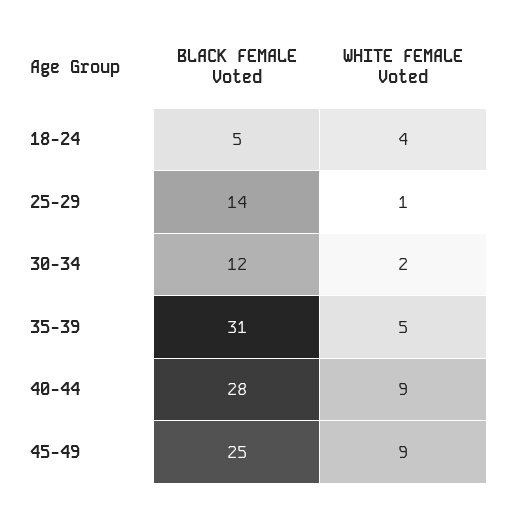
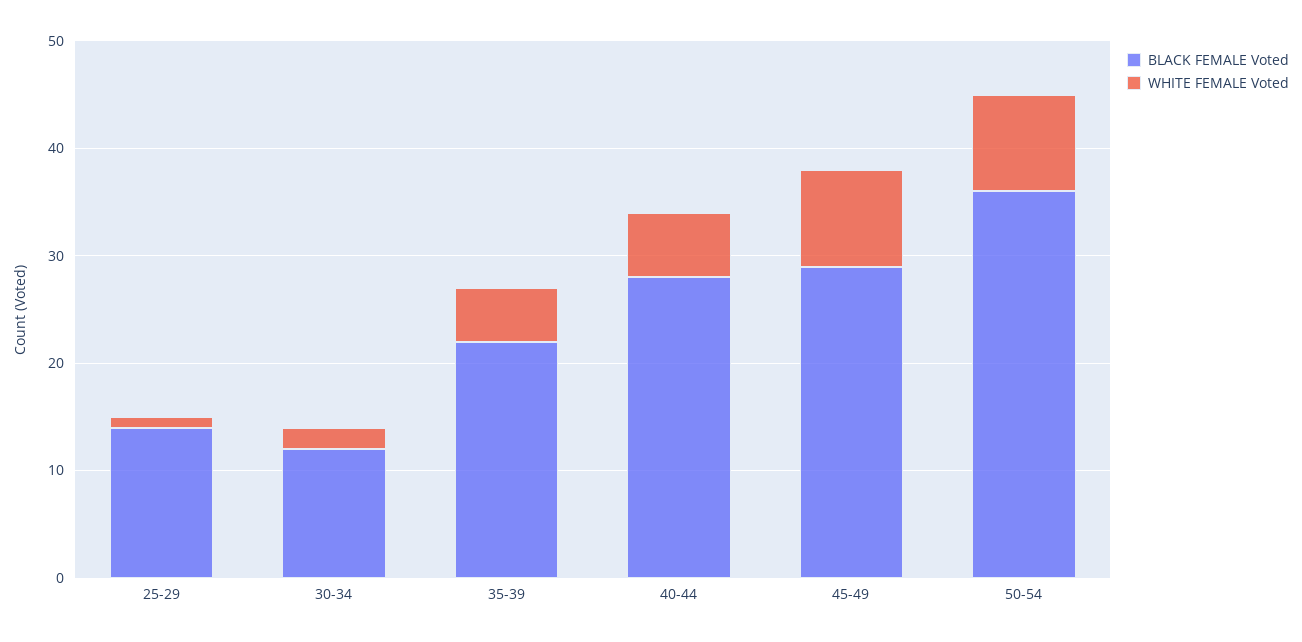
BLACK FEMALE Voted, 18-24: 5 -> none
WHITE FEMALE Voted, 18-24: 4 -> none
BLACK FEMALE Voted, 35-39: 31 -> 22
WHITE FEMALE Voted, 40-44: 9 -> 6
BLACK FEMALE Voted, 45-49: 25 -> 29
BLACK FEMALE Voted, 50-54: none -> 36
WHITE FEMALE Voted, 50-54: none -> 9

